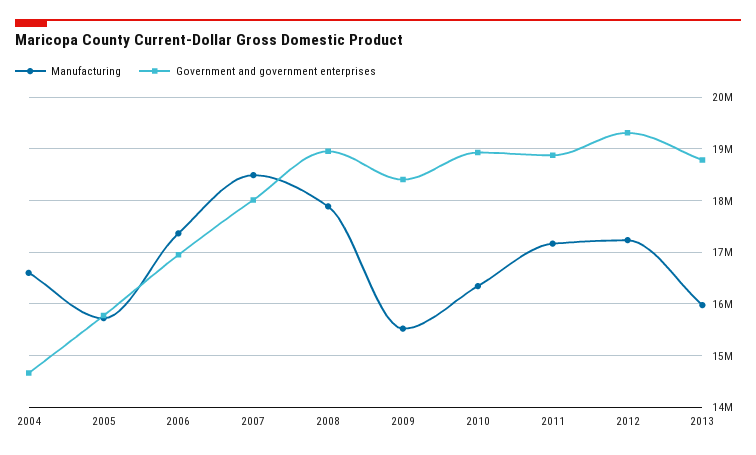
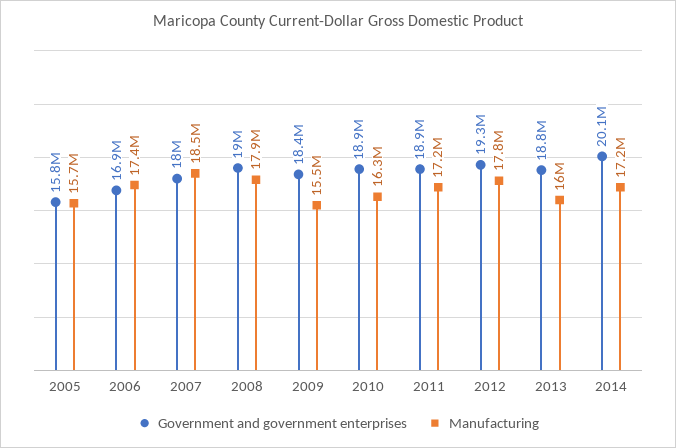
Manufacturing, 2004: 16600000 -> none
Government and government enterprises, 2004: 14600000 -> none
Manufacturing, 2012: 17200000 -> 17800000
Government and government enterprises, 2014: none -> 20100000
Manufacturing, 2014: none -> 17200000

